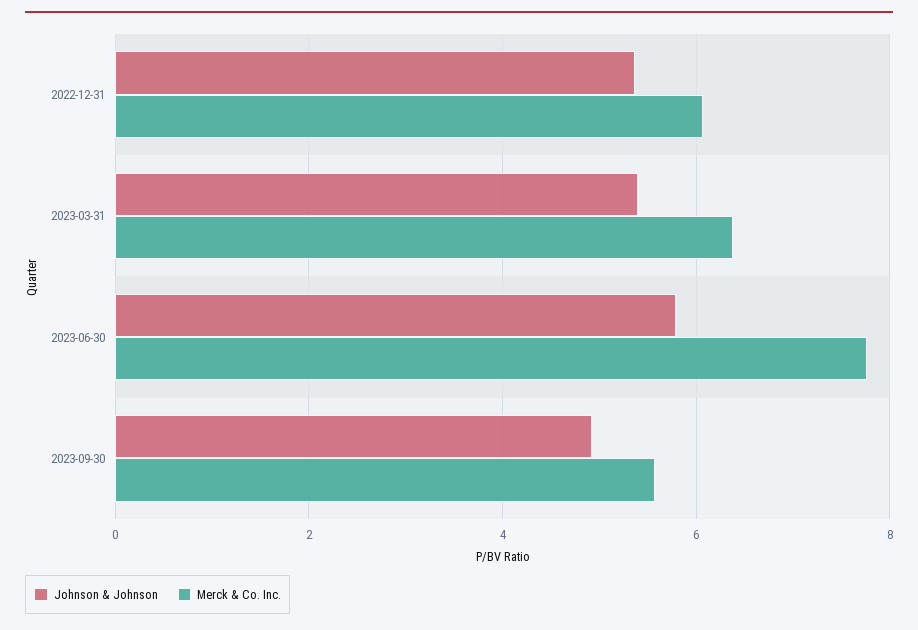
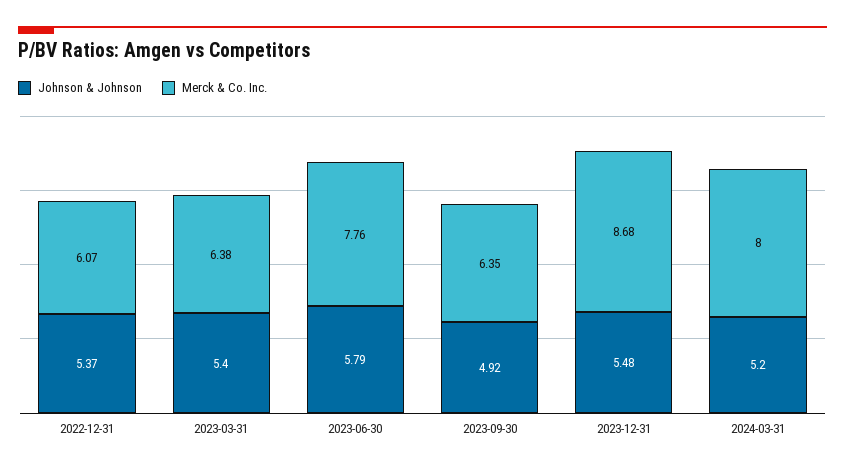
Merck & Co. Inc., 2023-09-30: 5.6 -> 6.35
Johnson & Johnson, 2023-12-31: none -> 5.48
Merck & Co. Inc., 2023-12-31: none -> 8.68
Johnson & Johnson, 2024-03-31: none -> 5.2
Merck & Co. Inc., 2024-03-31: none -> 8

